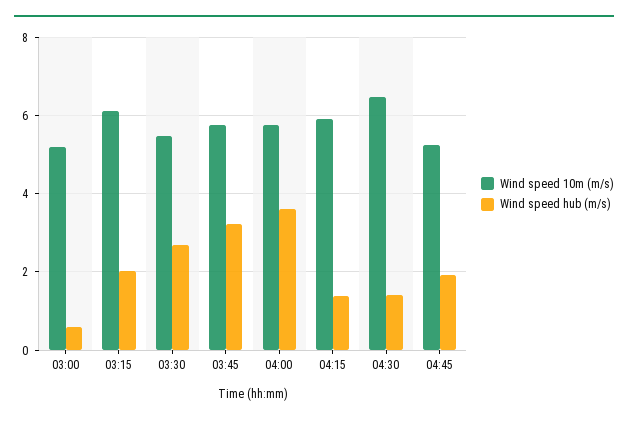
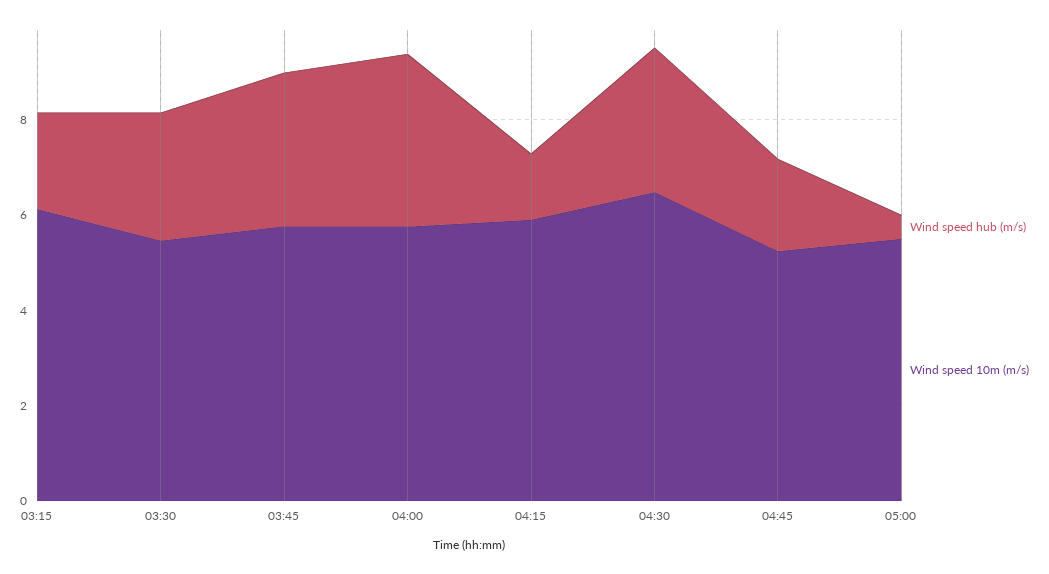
Wind speed 10m (m/s), 03:00: 5.2 -> none
Wind speed hub (m/s), 03:00: 0.6 -> none
Wind speed hub (m/s), 04:30: 1.4 -> 3
Wind speed hub (m/s), 05:00: none -> 0.5
Wind speed 10m (m/s), 05:00: none -> 5.5

